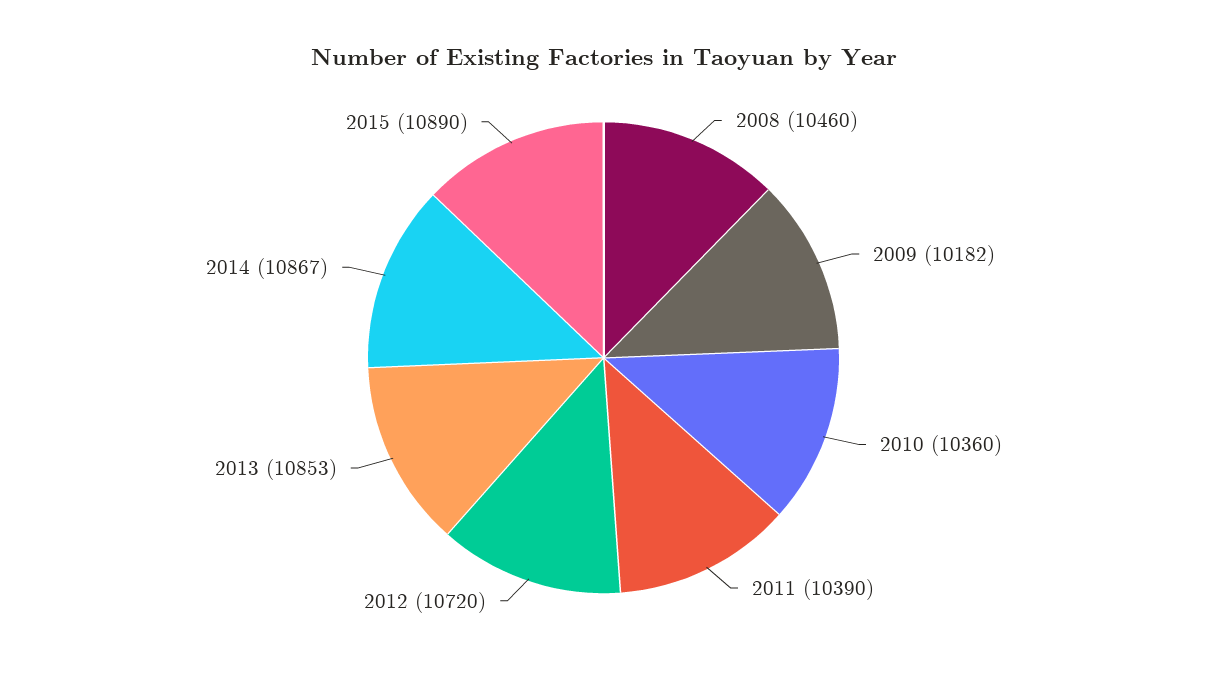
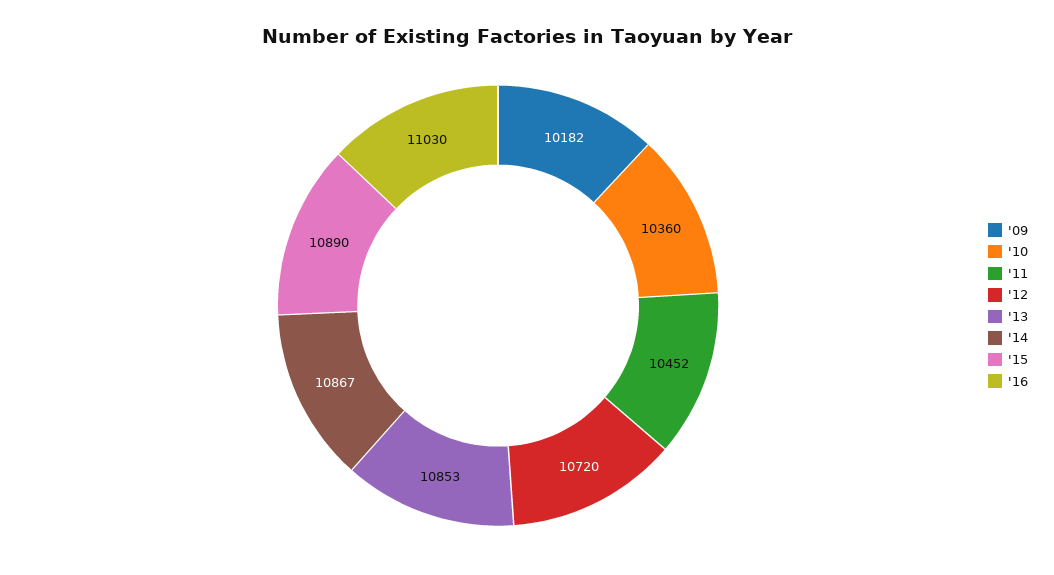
2008: 10460 -> none
2011: 10390 -> 10452
'16: none -> 11030

